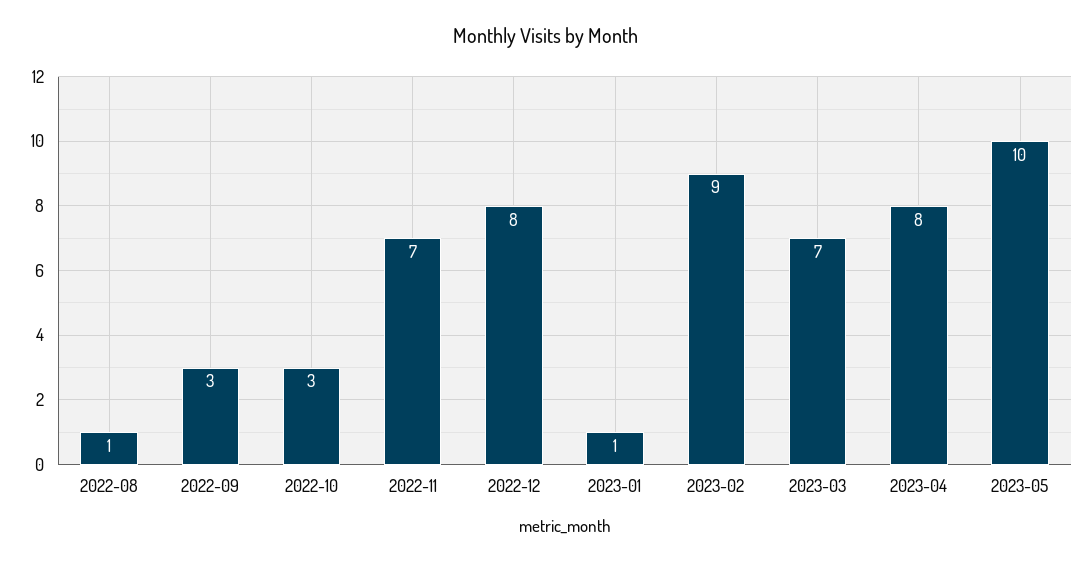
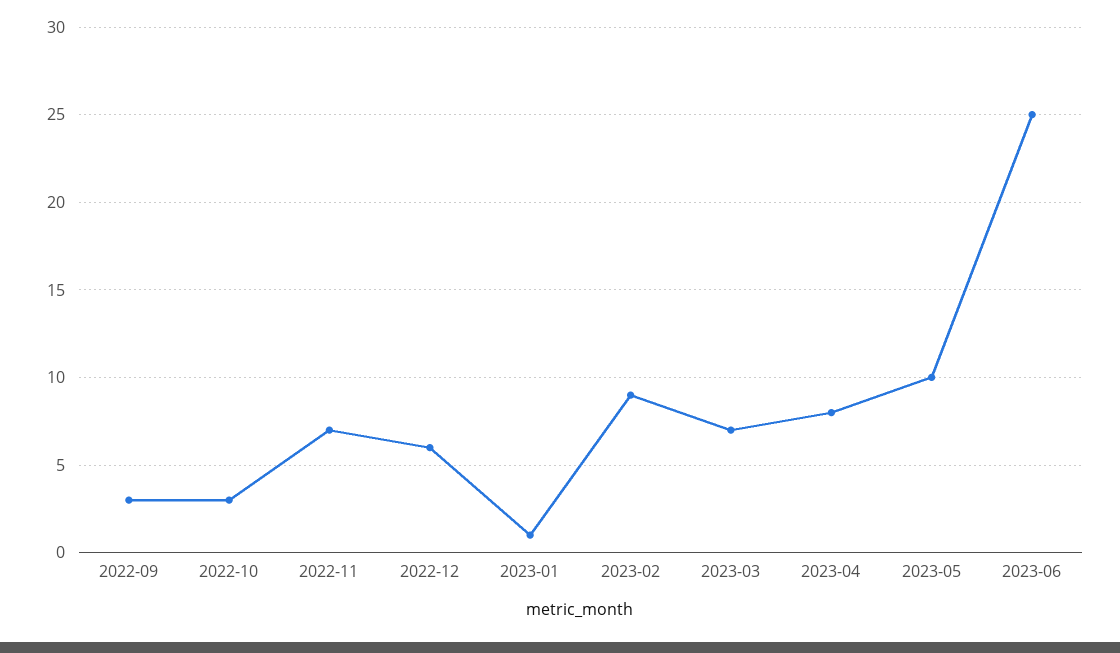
2022-08: 1 -> none
2022-12: 8 -> 6
2023-06: none -> 25

